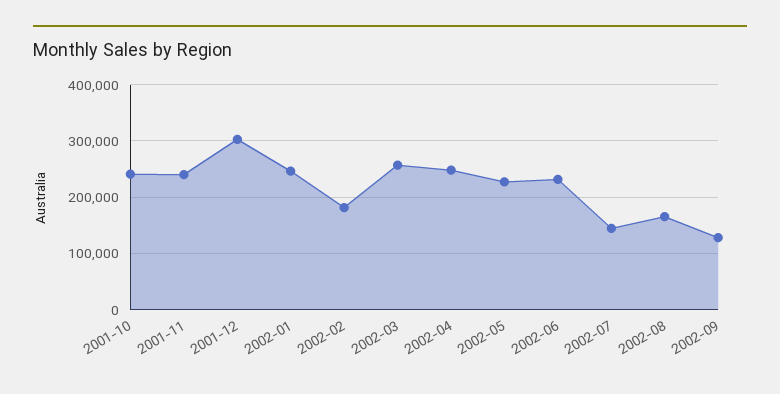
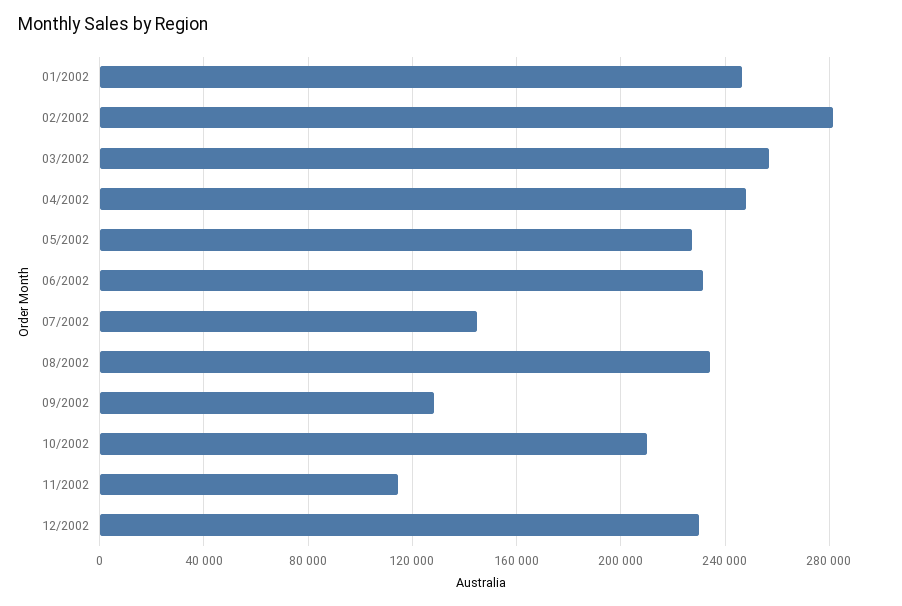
2001-10: 240000 -> none
2001-11: 240000 -> none
2001-12: 300000 -> none
2002-02: 180000 -> 280000
2002-08: 160000 -> 235000
10/2002: none -> 210000
11/2002: none -> 115000
12/2002: none -> 230000

